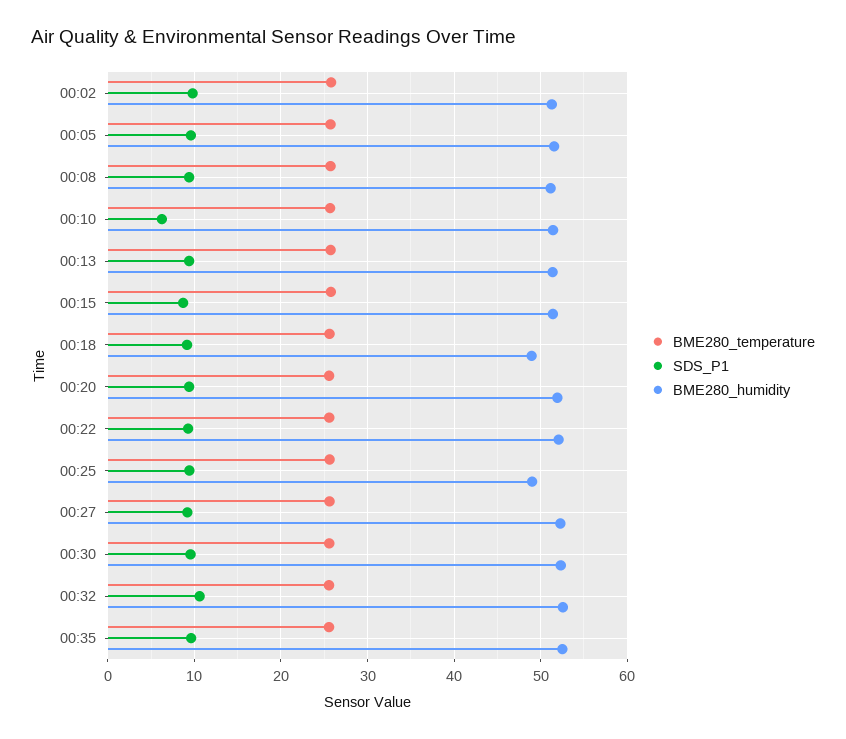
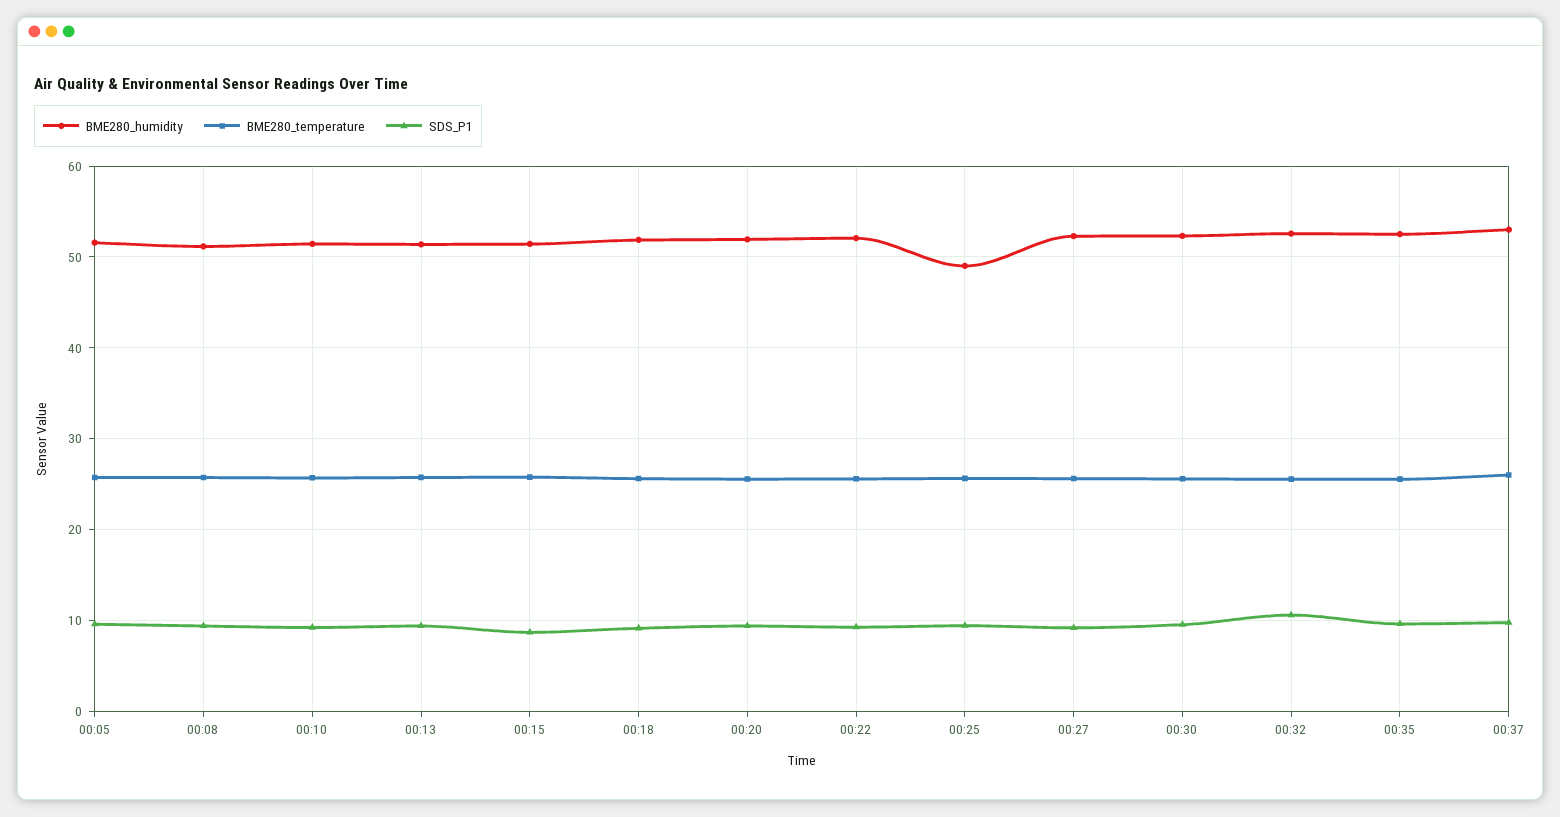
BME280_temperature, 00:02: 26 -> none
SDS_P1, 00:02: 10 -> none
BME280_humidity, 00:02: 51 -> none
SDS_P1, 00:10: 6 -> 9
BME280_humidity, 00:18: 49 -> 52
BME280_humidity, 00:37: none -> 53
BME280_temperature, 00:37: none -> 26
SDS_P1, 00:37: none -> 10

